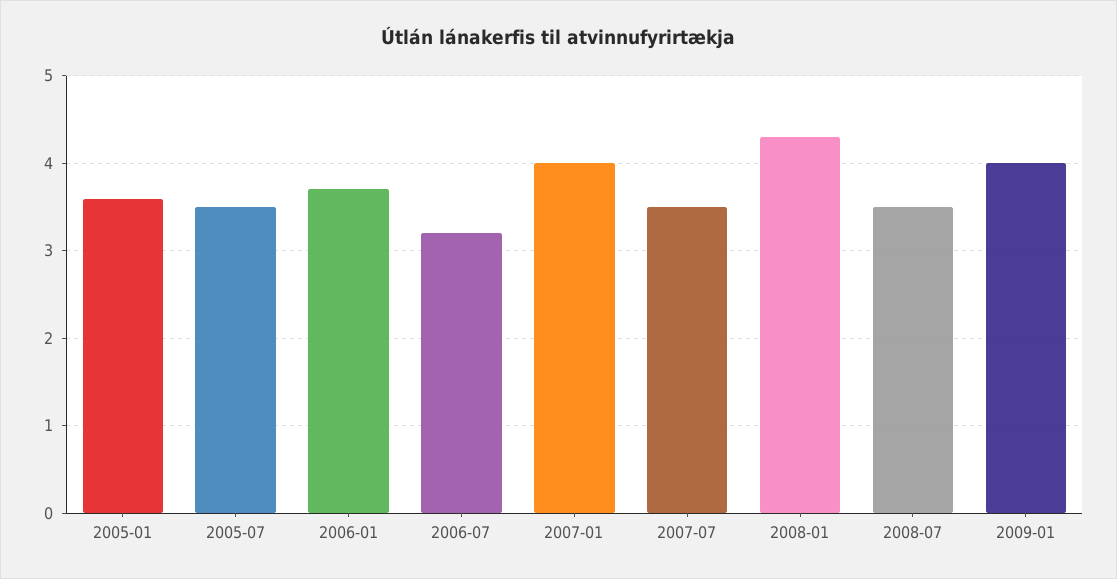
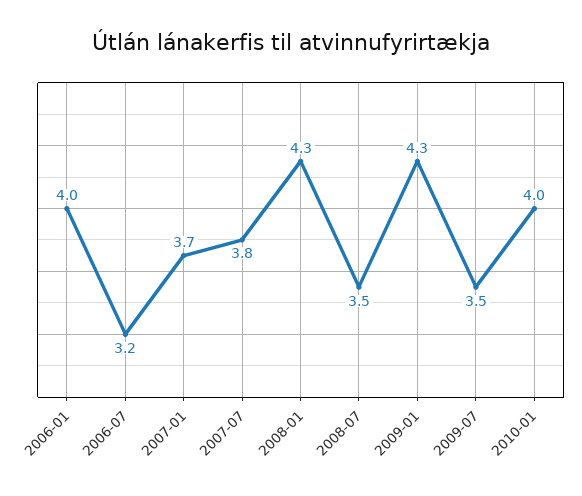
2005-01: 3.6 -> none
2005-07: 3.5 -> none
2006-01: 3.7 -> 4
2007-01: 4 -> 3.7
2007-07: 3.5 -> 3.8
2009-01: 4 -> 4.3
2009-07: none -> 3.5
2010-01: none -> 4

